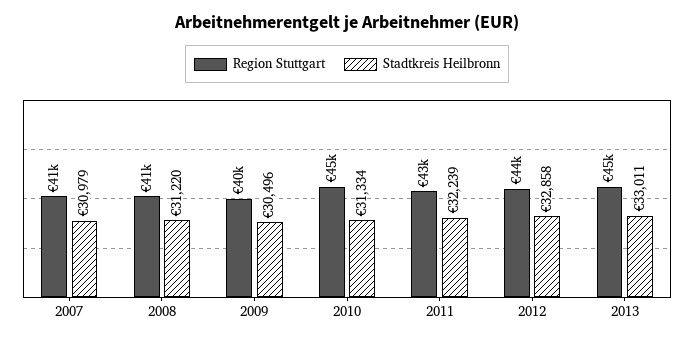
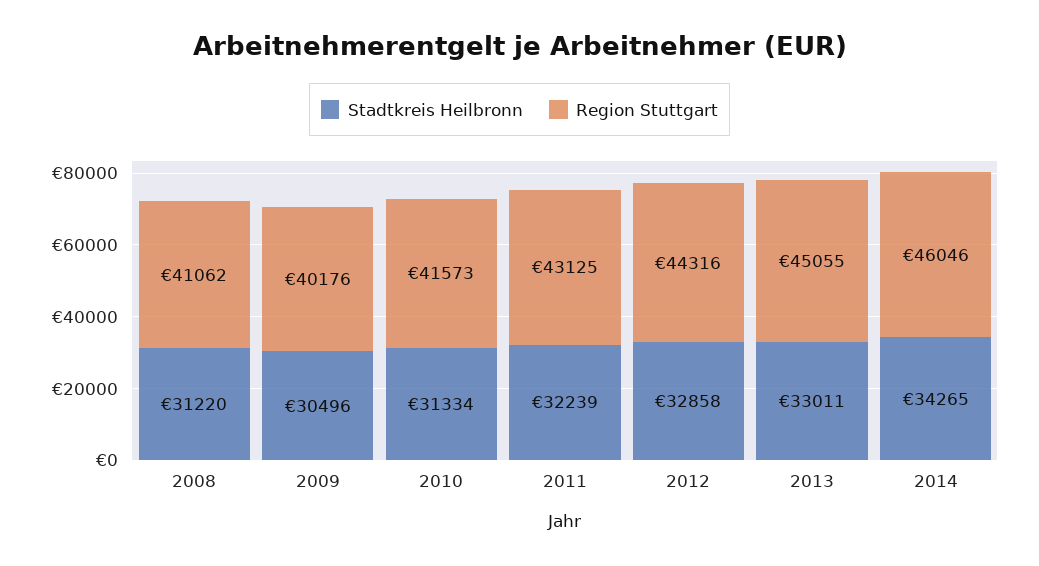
Region Stuttgart, 2007: 41000 -> none
Stadtkreis Heilbronn, 2007: 30979 -> none
Region Stuttgart, 2010: 45000 -> 41573
Stadtkreis Heilbronn, 2014: none -> 34265
Region Stuttgart, 2014: none -> 46046

